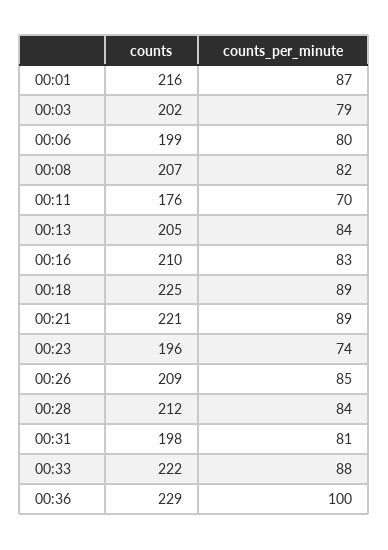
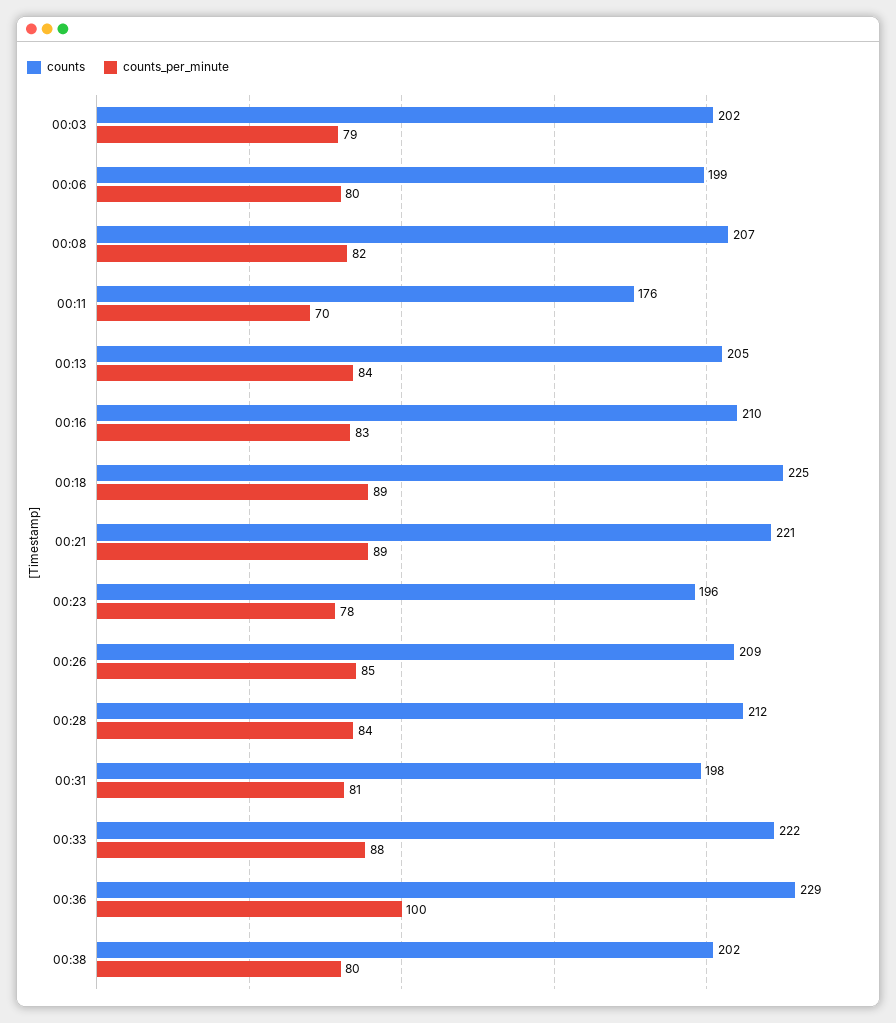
counts, 00:01: 216 -> none
counts_per_minute, 00:01: 87 -> none
counts_per_minute, 00:23: 74 -> 78
counts, 00:38: none -> 202
counts_per_minute, 00:38: none -> 80

